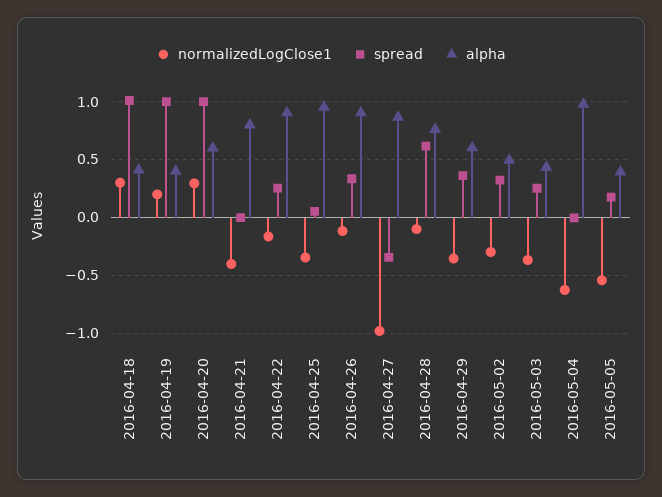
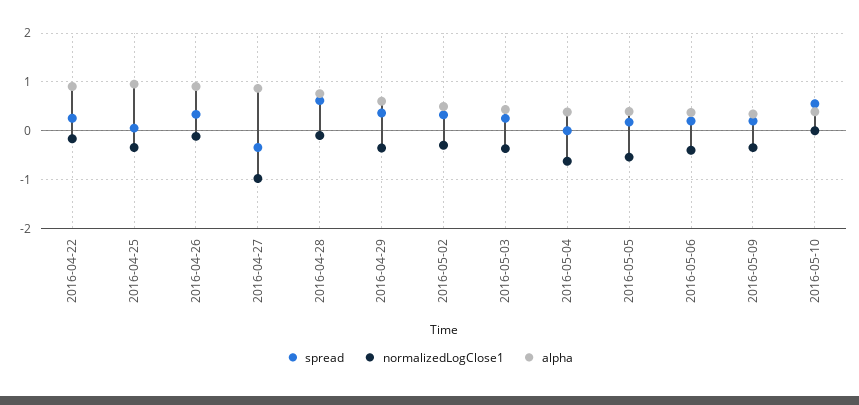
normalizedLogClose1, 2016-04-18: 0.3 -> none
spread, 2016-04-18: 1 -> none
alpha, 2016-04-18: 0.4 -> none
normalizedLogClose1, 2016-04-19: 0.2 -> none
spread, 2016-04-19: 1 -> none
alpha, 2016-04-19: 0.4 -> none
normalizedLogClose1, 2016-04-20: 0.3 -> none
spread, 2016-04-20: 1 -> none
alpha, 2016-04-20: 0.6 -> none
normalizedLogClose1, 2016-04-21: -0.4 -> none
spread, 2016-04-21: 0 -> none
alpha, 2016-04-21: 0.8 -> none
alpha, 2016-05-04: 1 -> 0.4
spread, 2016-05-06: none -> 0.2
normalizedLogClose1, 2016-05-06: none -> -0.4
alpha, 2016-05-06: none -> 0.4
spread, 2016-05-09: none -> 0.2
normalizedLogClose1, 2016-05-09: none -> -0.4
alpha, 2016-05-09: none -> 0.4
spread, 2016-05-10: none -> 0.6
normalizedLogClose1, 2016-05-10: none -> 0
alpha, 2016-05-10: none -> 0.4

